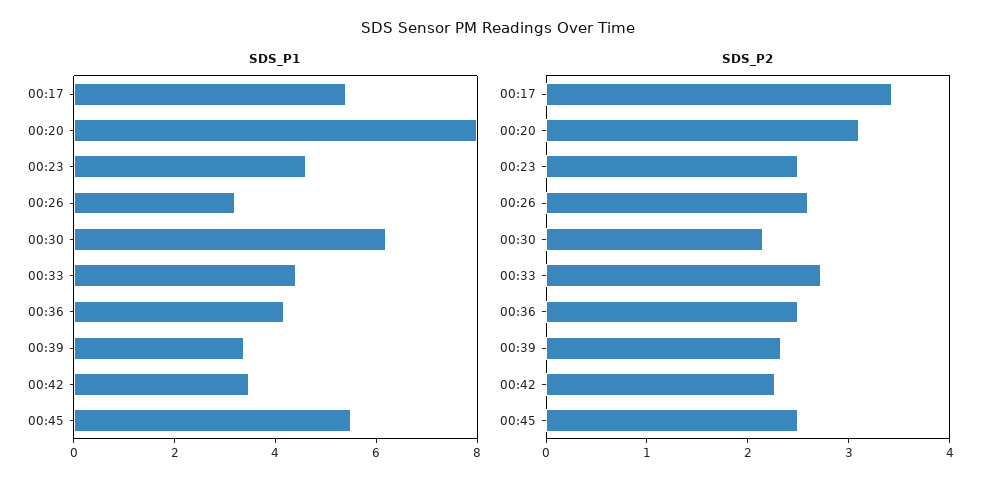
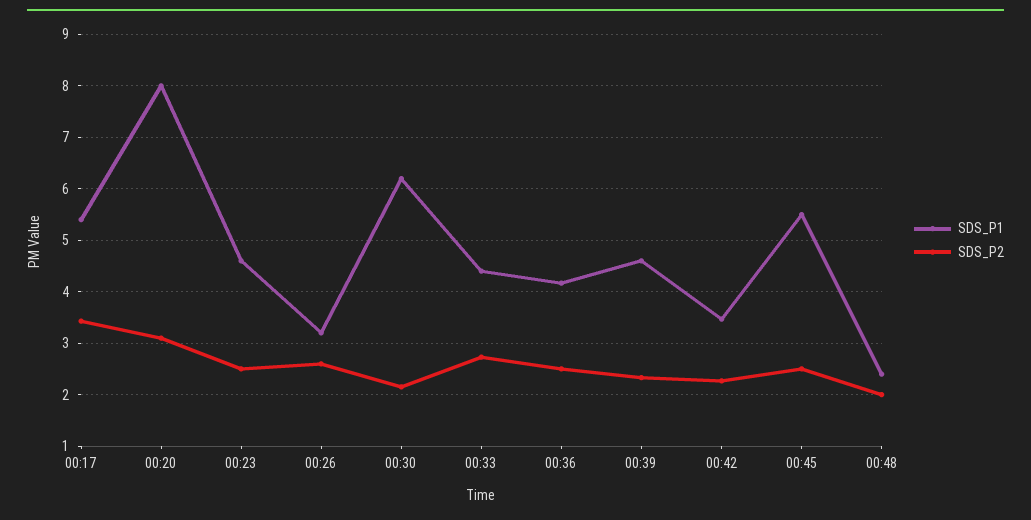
SDS_P1, 00:39: 3.5 -> 4.6
SDS_P1, 00:48: none -> 2.4
SDS_P2, 00:48: none -> 2

